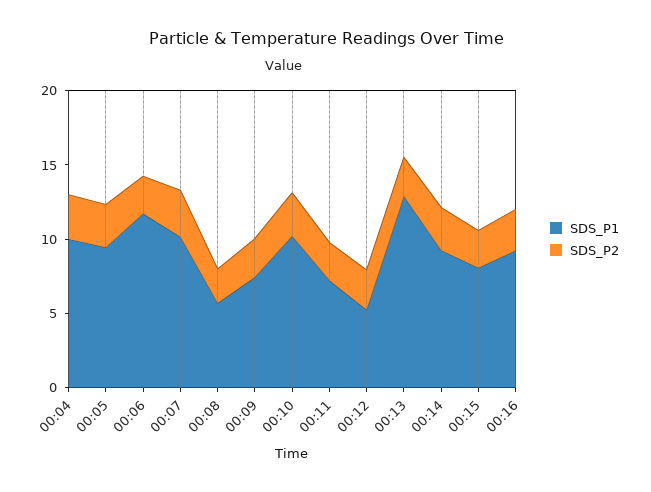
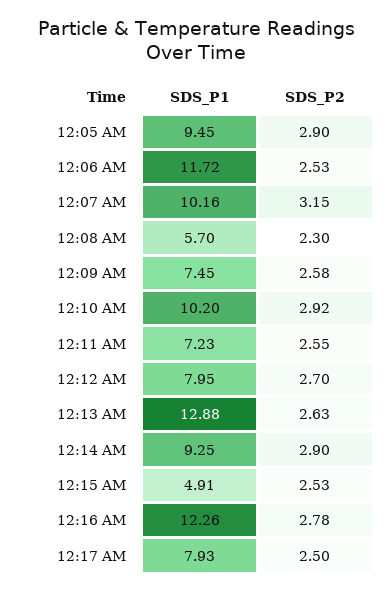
SDS_P1, 00:04: 10 -> none
SDS_P2, 00:04: 3 -> none
SDS_P1, 00:12: 5 -> 7.95
SDS_P1, 00:15: 8 -> 4.91
SDS_P1, 00:16: 9 -> 12.26
SDS_P1, 12:17 AM: none -> 7.93
SDS_P2, 12:17 AM: none -> 2.5

